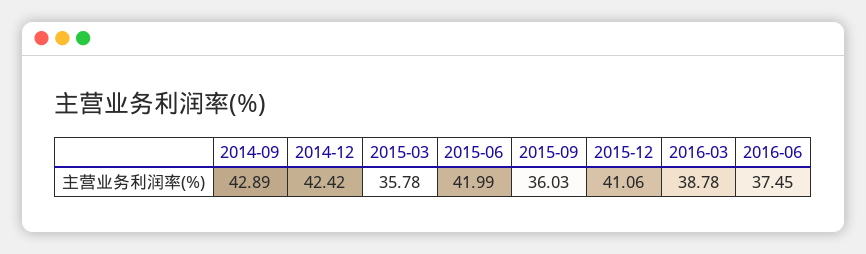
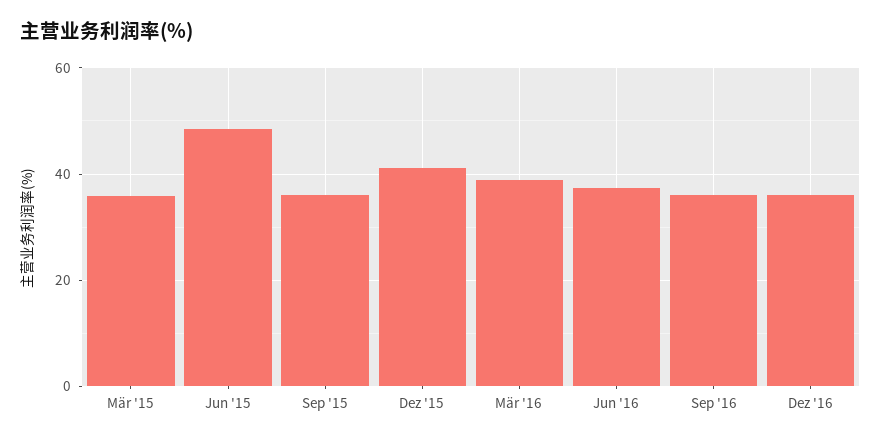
2014-09: 42.89 -> none
2014-12: 42.42 -> none
2015-06: 41.99 -> 48
Sep '16: none -> 36
Dez '16: none -> 36

